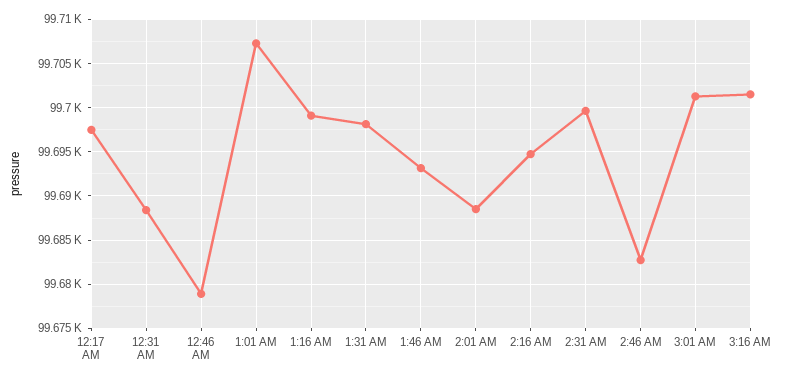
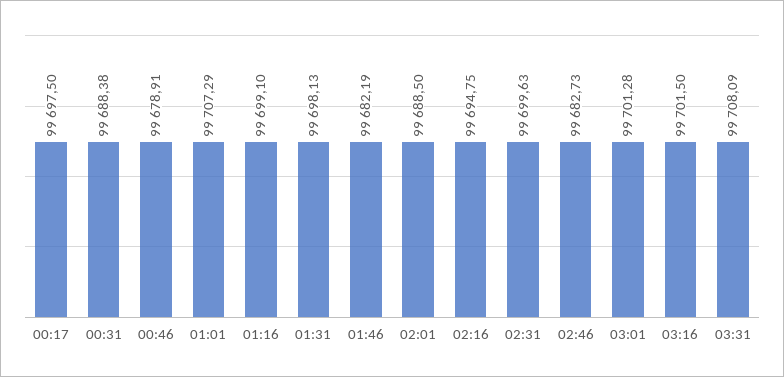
1:46 AM: 99693 -> 99682.19
03:31: none -> 99708.09

